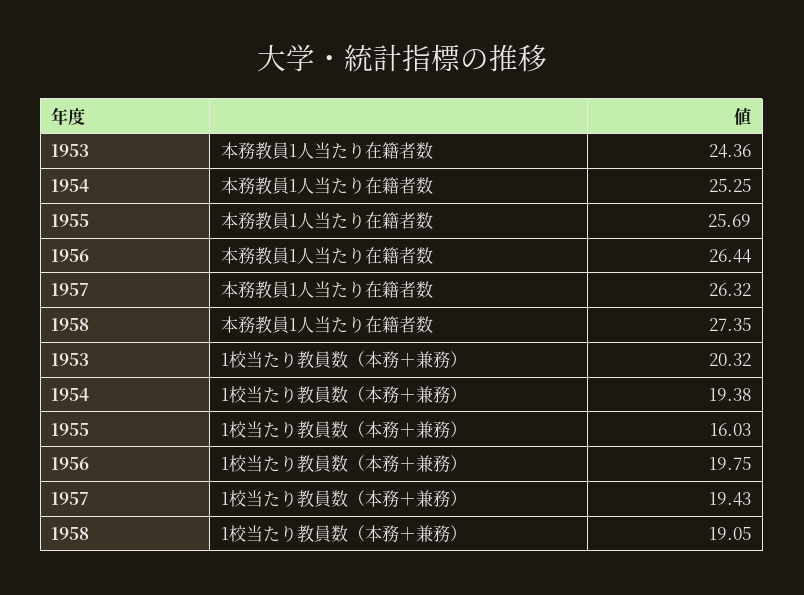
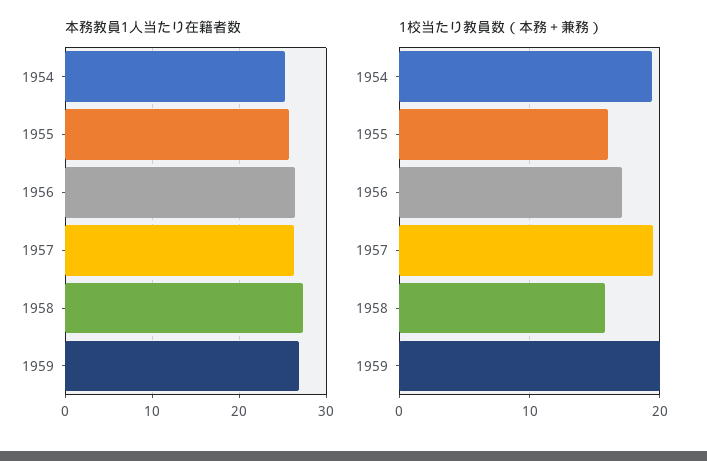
本務教員1人当たり在籍者数, 1953: 24.36 -> none
1校当たり教員数（本務＋兼務）, 1953: 20.32 -> none
1校当たり教員数（本務＋兼務）, 1956: 19.75 -> 17
1校当たり教員数（本務＋兼務）, 1958: 19.05 -> 16
本務教員1人当たり在籍者数, 1959: none -> 27
1校当たり教員数（本務＋兼務）, 1959: none -> 20

